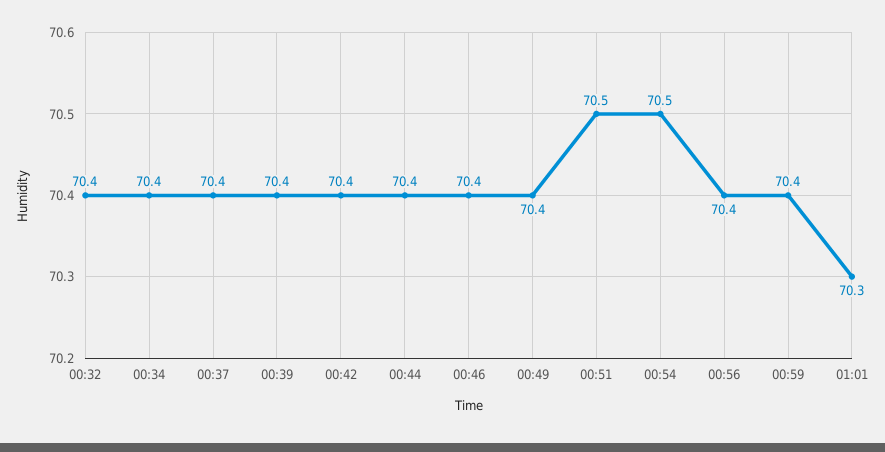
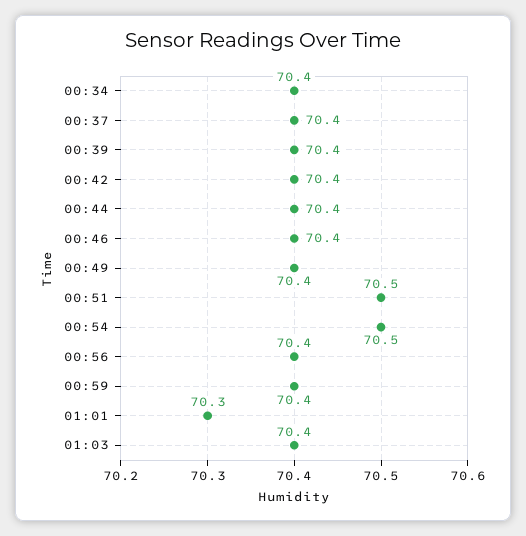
00:32: 70.4 -> none
01:03: none -> 70.4

